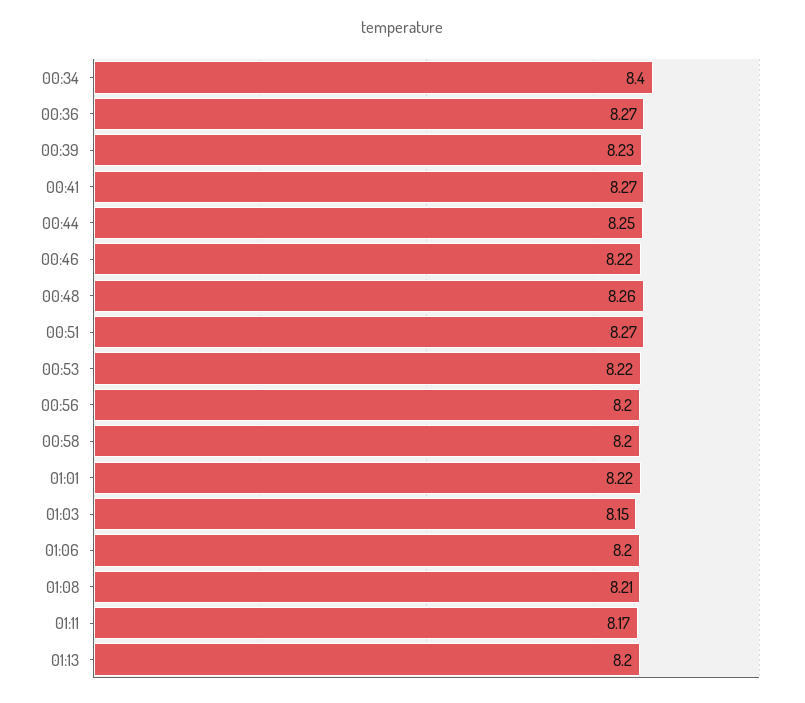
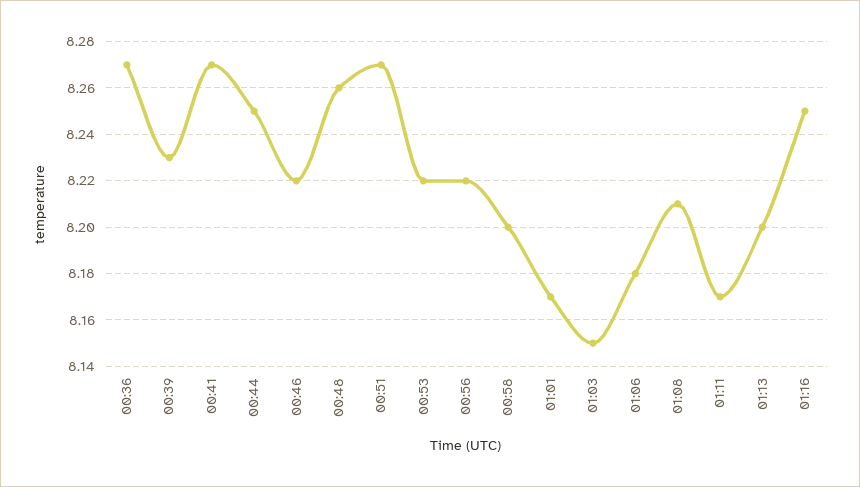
00:34: 8.4 -> none
00:56: 8.2 -> 8.22
01:01: 8.22 -> 8.17
01:06: 8.2 -> 8.18
01:16: none -> 8.25

